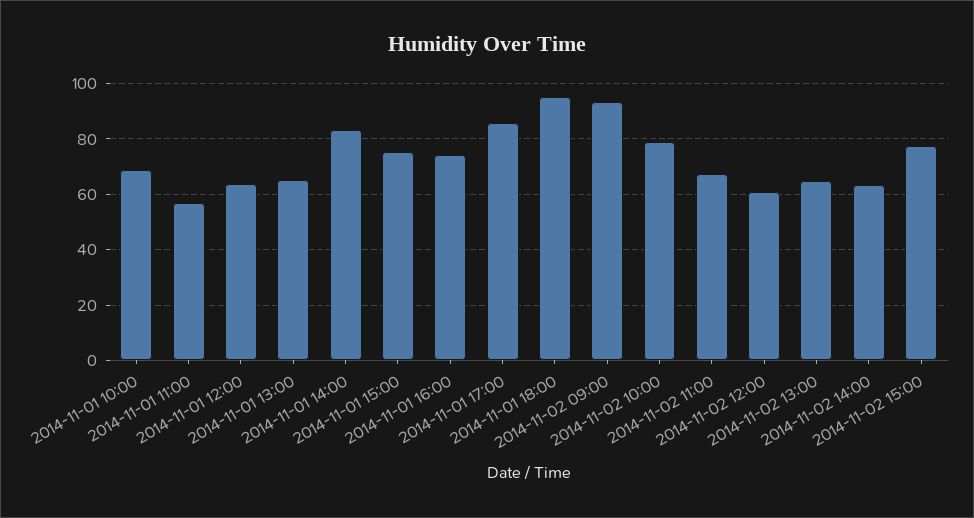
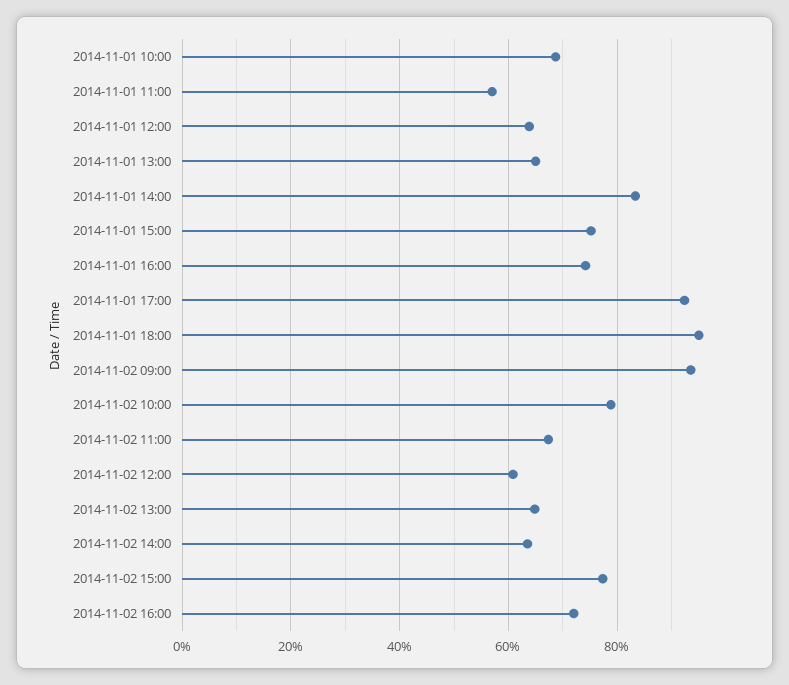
2014-11-01 17:00: 85 -> 92
2014-11-02 16:00: none -> 72

